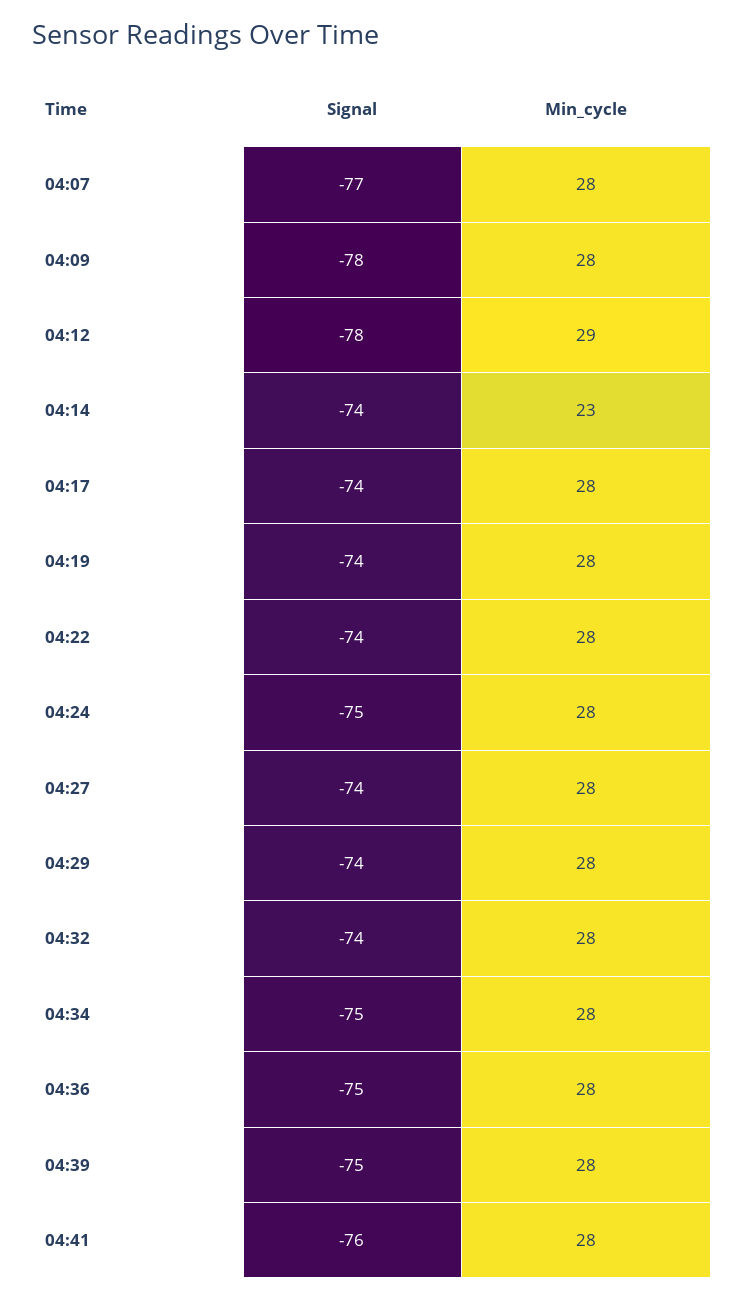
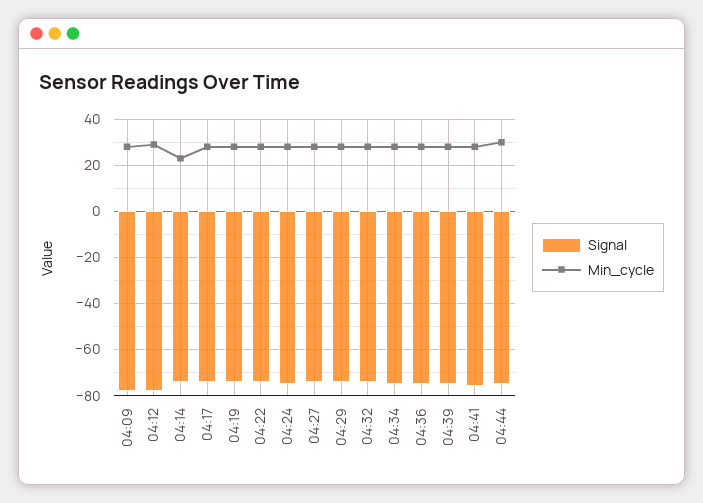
Signal, 04:07: -77 -> none
Min_cycle, 04:07: 28 -> none
Signal, 04:44: none -> -75
Min_cycle, 04:44: none -> 30

